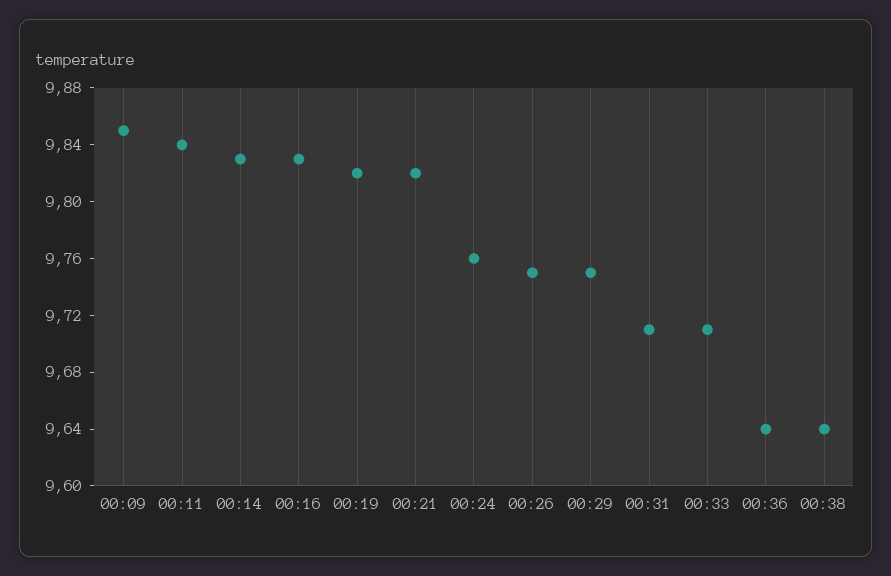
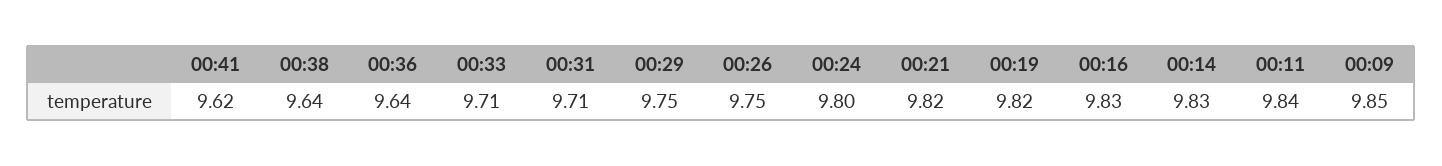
00:24: 9.76 -> 9.8
00:41: none -> 9.62

